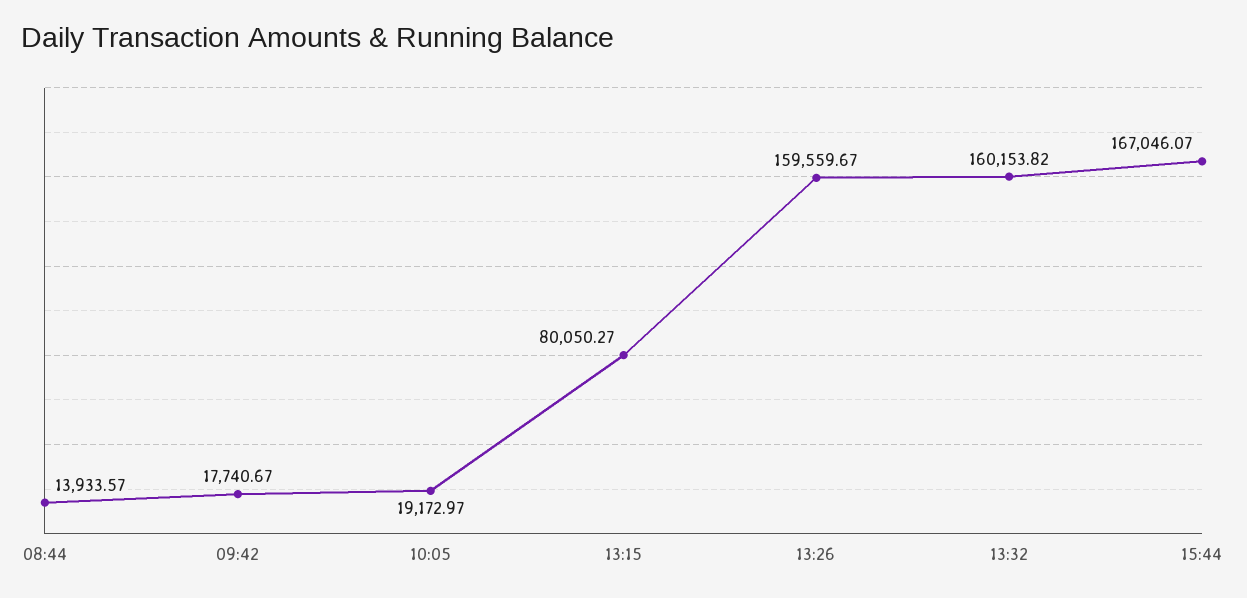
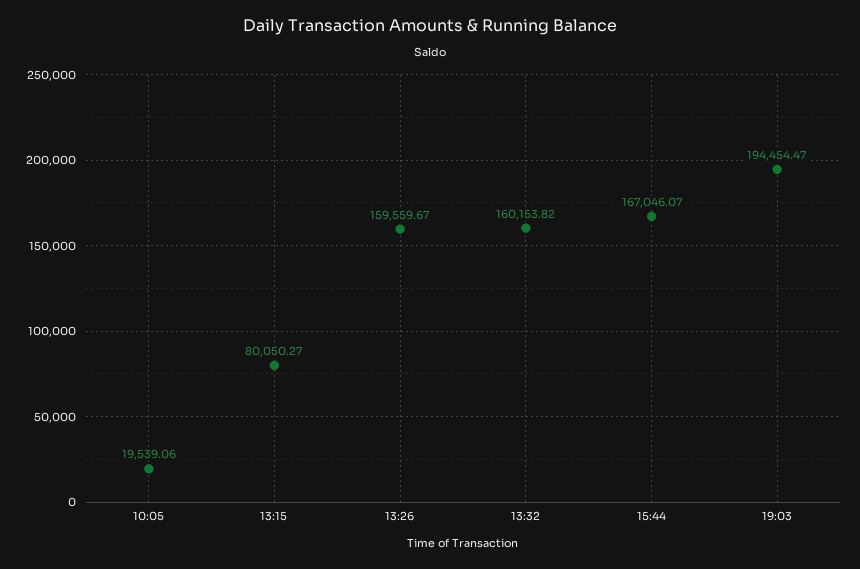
08:44: 13933.57 -> none
09:42: 17740.67 -> none
10:05: 19172.97 -> 19539.06
19:03: none -> 194454.47

